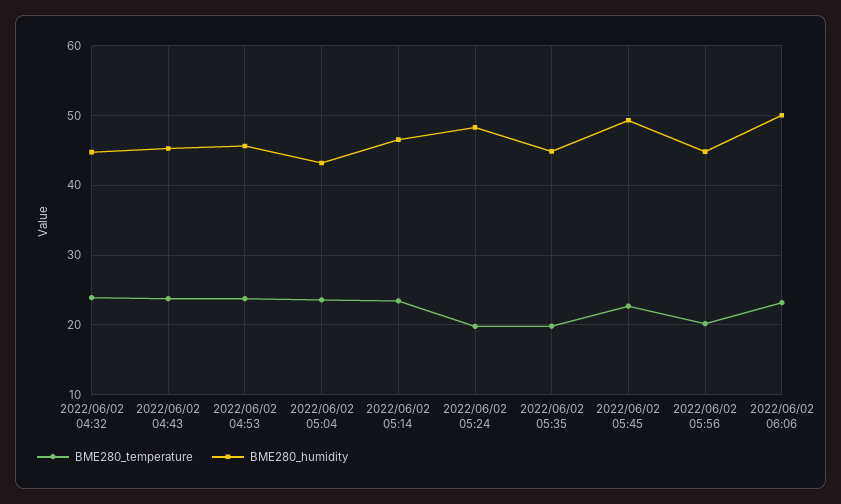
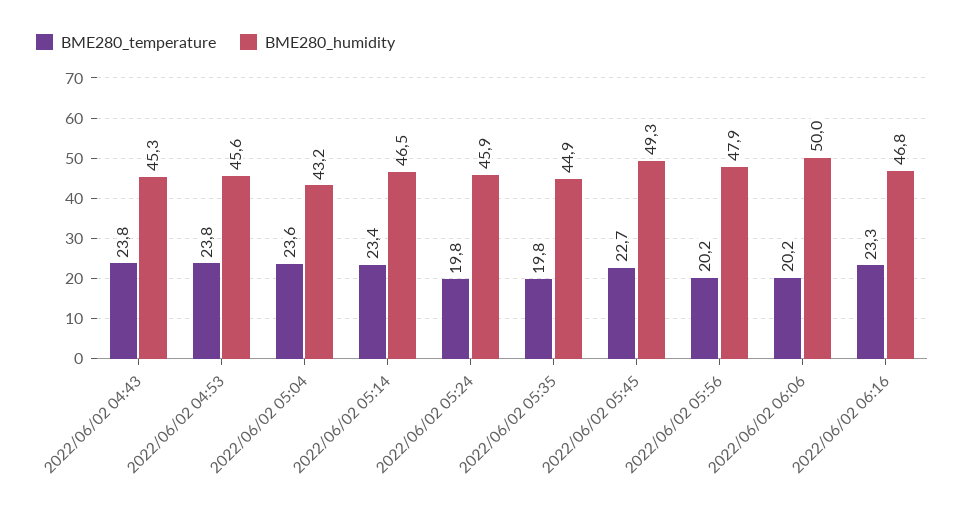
BME280_temperature, 2022/06/02 04:32: 24 -> none
BME280_humidity, 2022/06/02 04:32: 45 -> none
BME280_humidity, 2022/06/02 05:24: 48 -> 45.9
BME280_humidity, 2022/06/02 05:56: 45 -> 47.9
BME280_temperature, 2022/06/02 06:06: 23 -> 20.2
BME280_temperature, 2022/06/02 06:16: none -> 23.3
BME280_humidity, 2022/06/02 06:16: none -> 46.8

